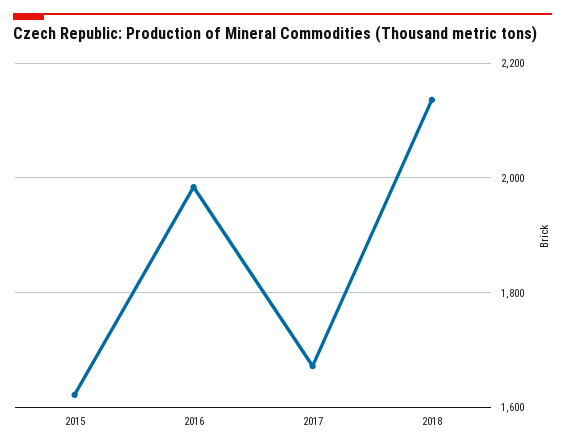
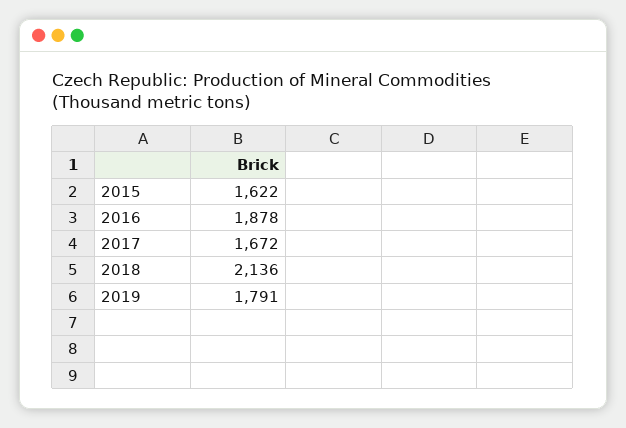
2016: 1980 -> 1878
2019: none -> 1791

